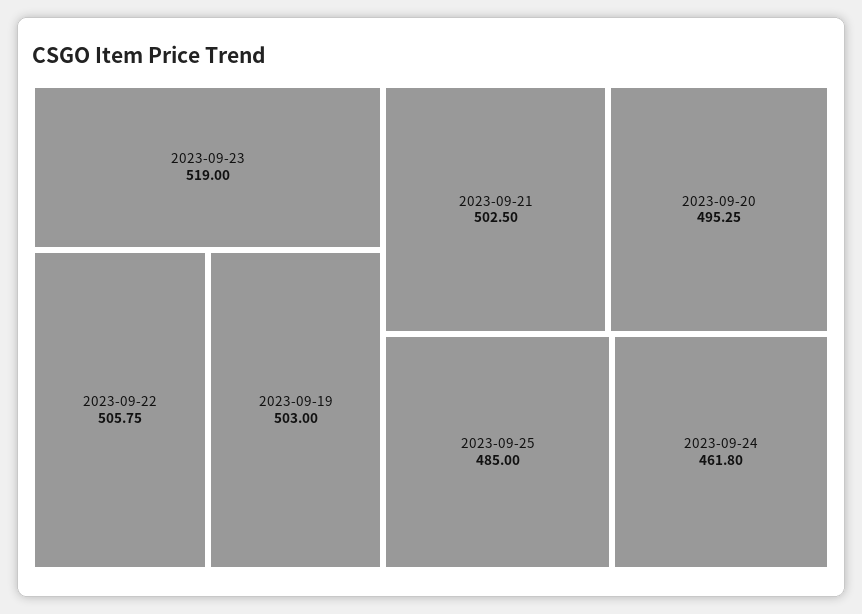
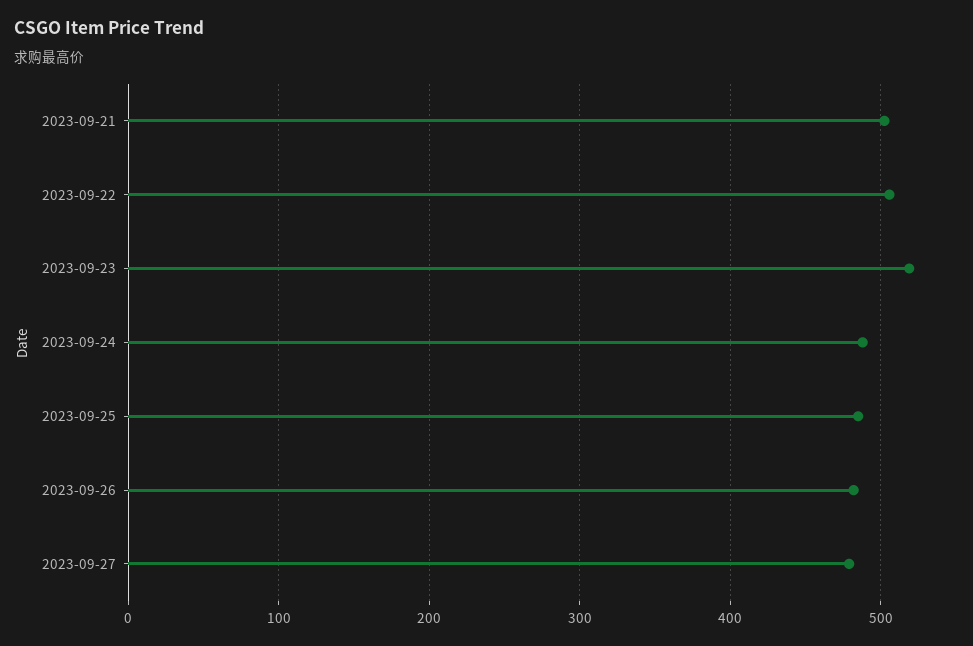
2023-09-19: 503 -> none
2023-09-20: 495.25 -> none
2023-09-24: 461.8 -> 490
2023-09-26: none -> 480
2023-09-27: none -> 480

